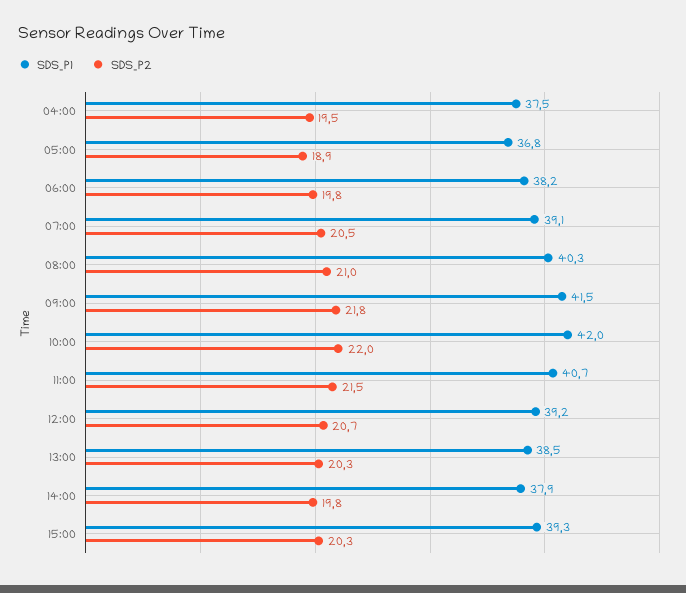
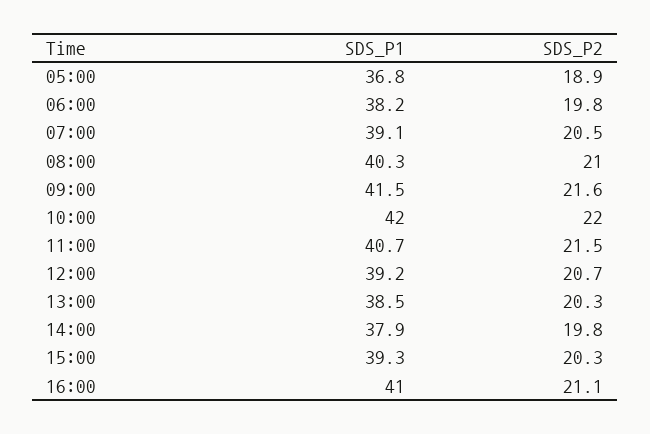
SDS_P1, 04:00: 37.5 -> none
SDS_P2, 04:00: 19.5 -> none
SDS_P2, 09:00: 21.8 -> 21.6
SDS_P1, 16:00: none -> 41
SDS_P2, 16:00: none -> 21.1

